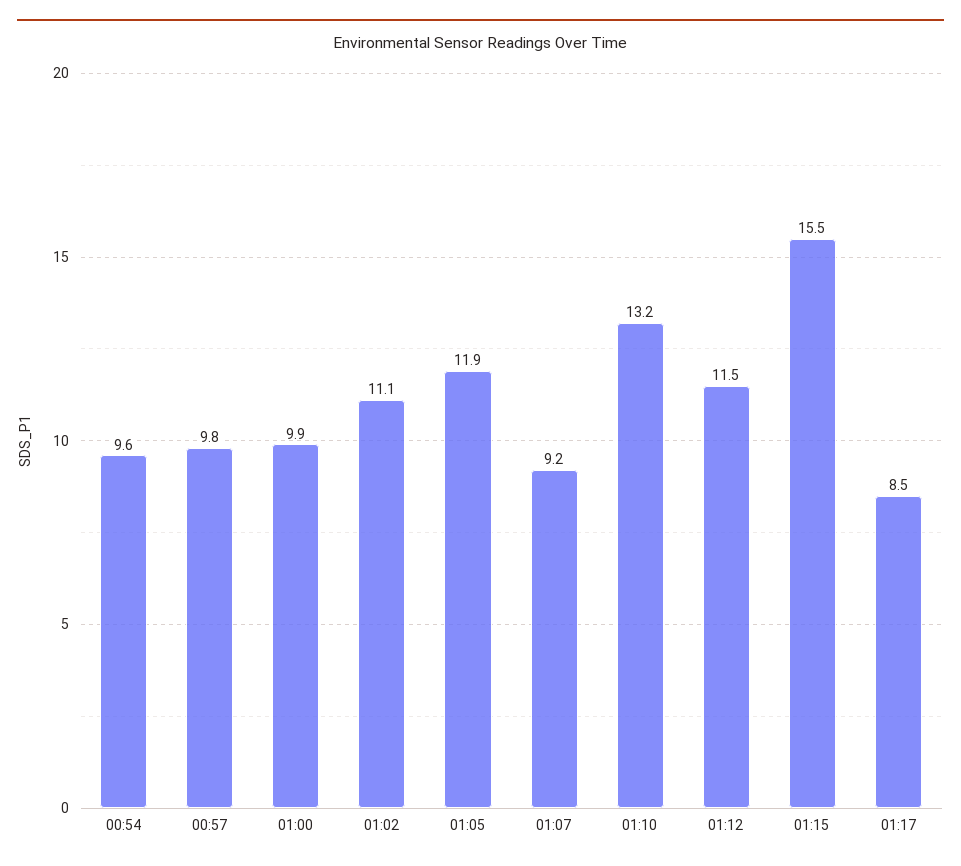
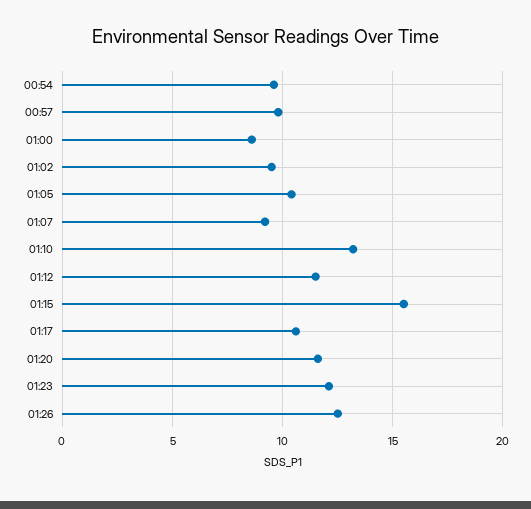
01:00: 9.9 -> 8.5
01:02: 11.1 -> 9.5
01:05: 11.9 -> 10.5
01:17: 8.5 -> 10.5
01:20: none -> 11.5
01:23: none -> 12
01:26: none -> 12.5

